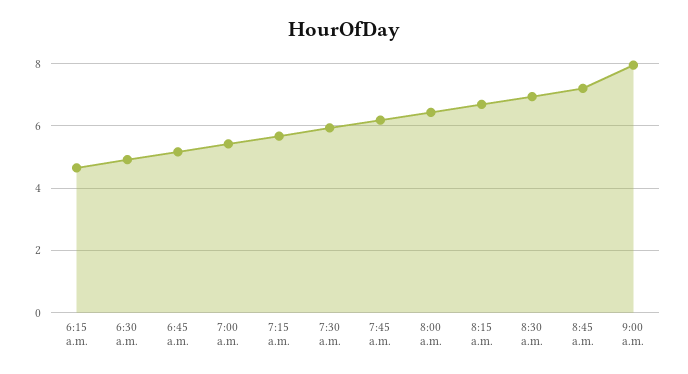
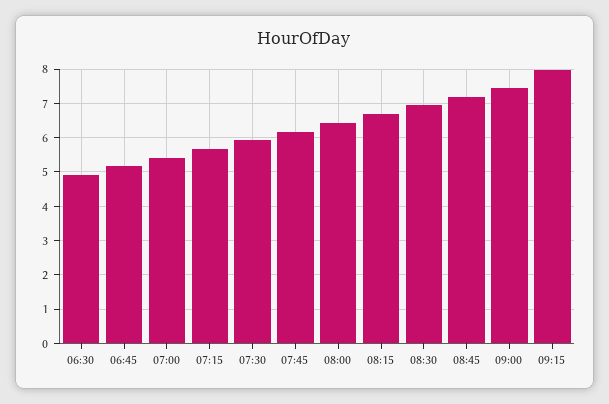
6:15 a.m.: 4.6 -> none
9:00 a.m.: 8 -> 7.4
09:15: none -> 8

